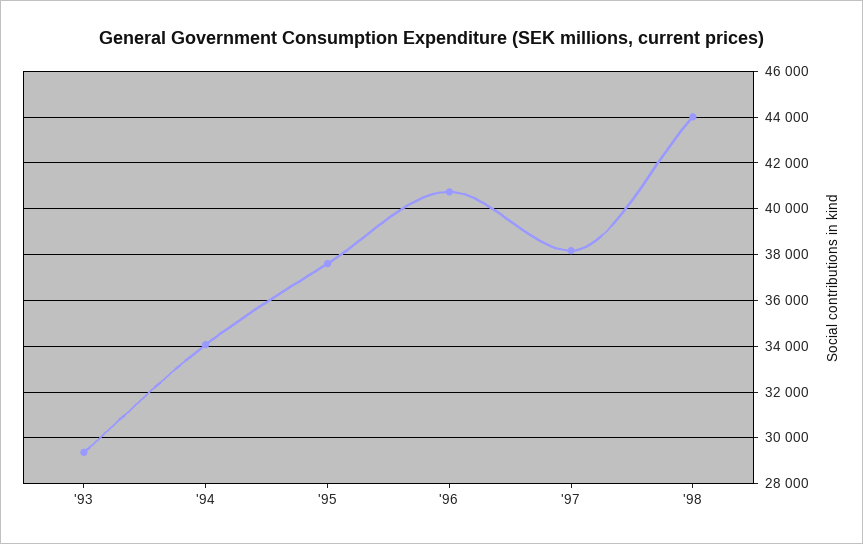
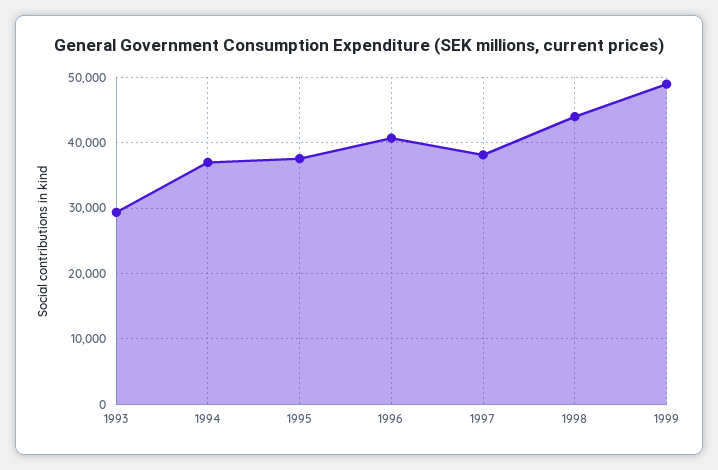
'94: 34000 -> 37000
1999: none -> 49000

